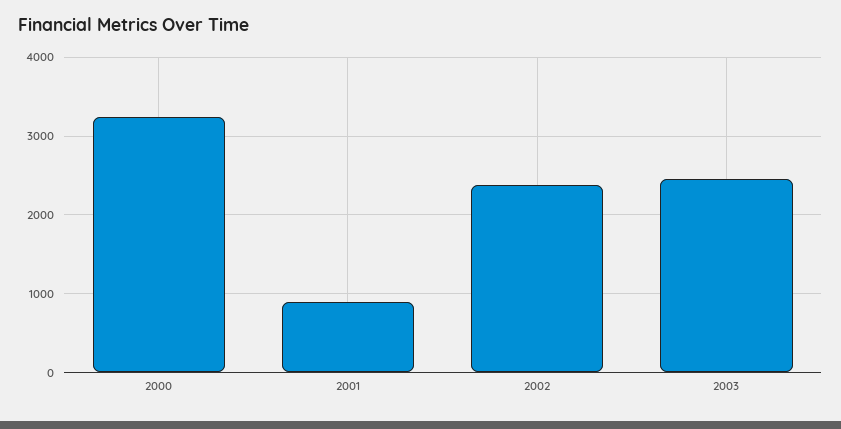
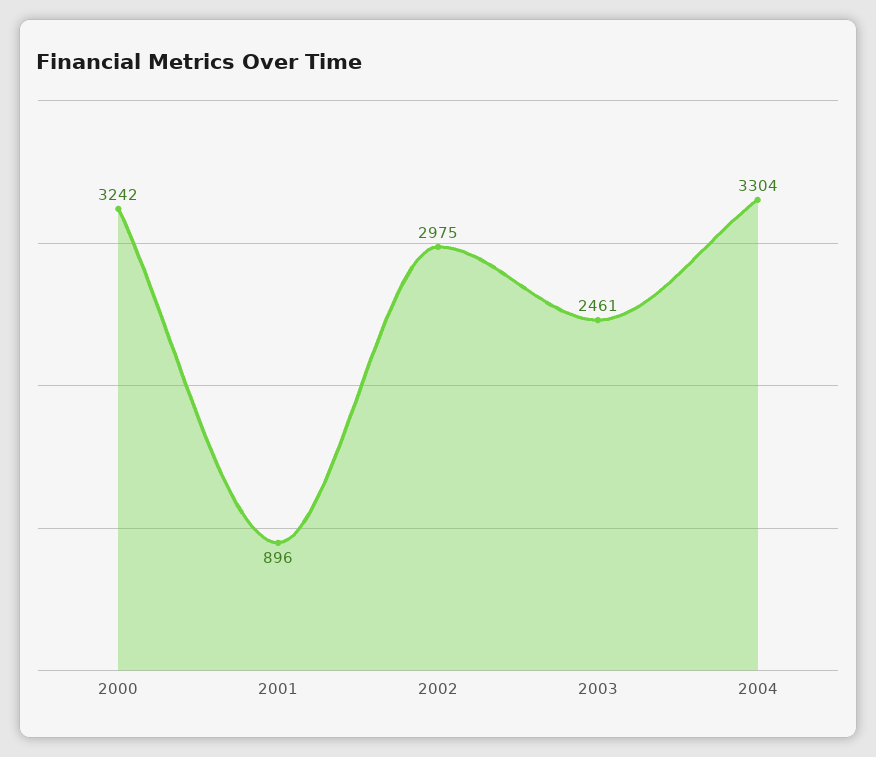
2002: 2400 -> 2975
2004: none -> 3304

